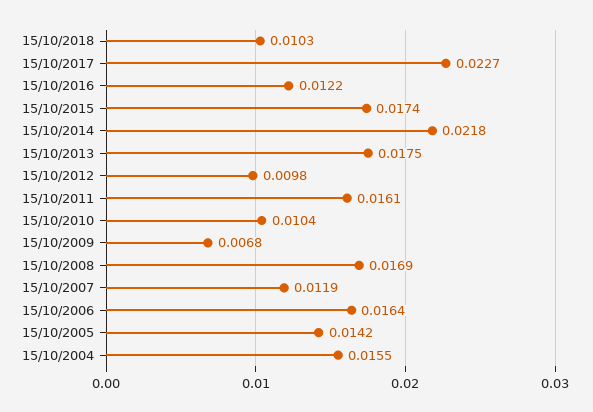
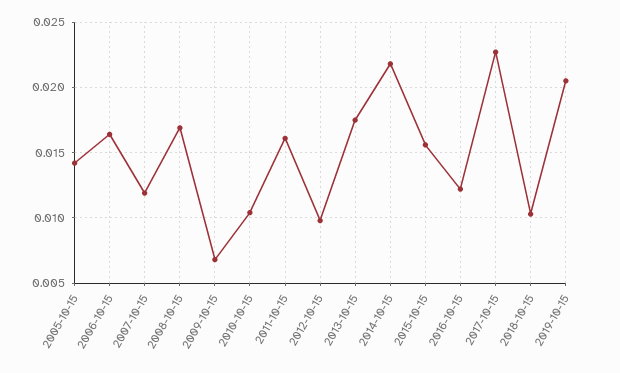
15/10/2015: 0.0174 -> 0.0155
15/10/2004: 0.0155 -> none
2019-10-15: none -> 0.0205

